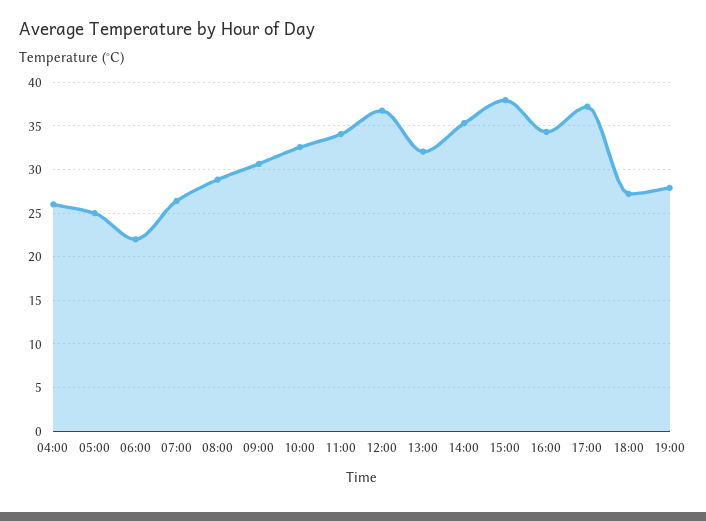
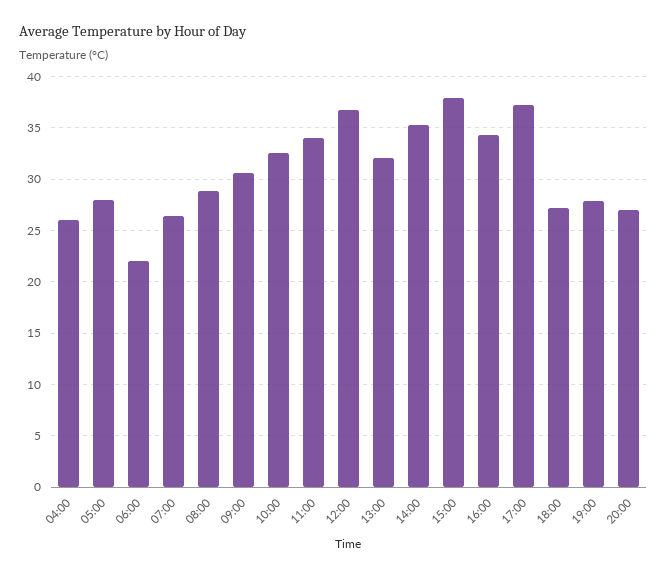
05:00: 25 -> 28
20:00: none -> 27

